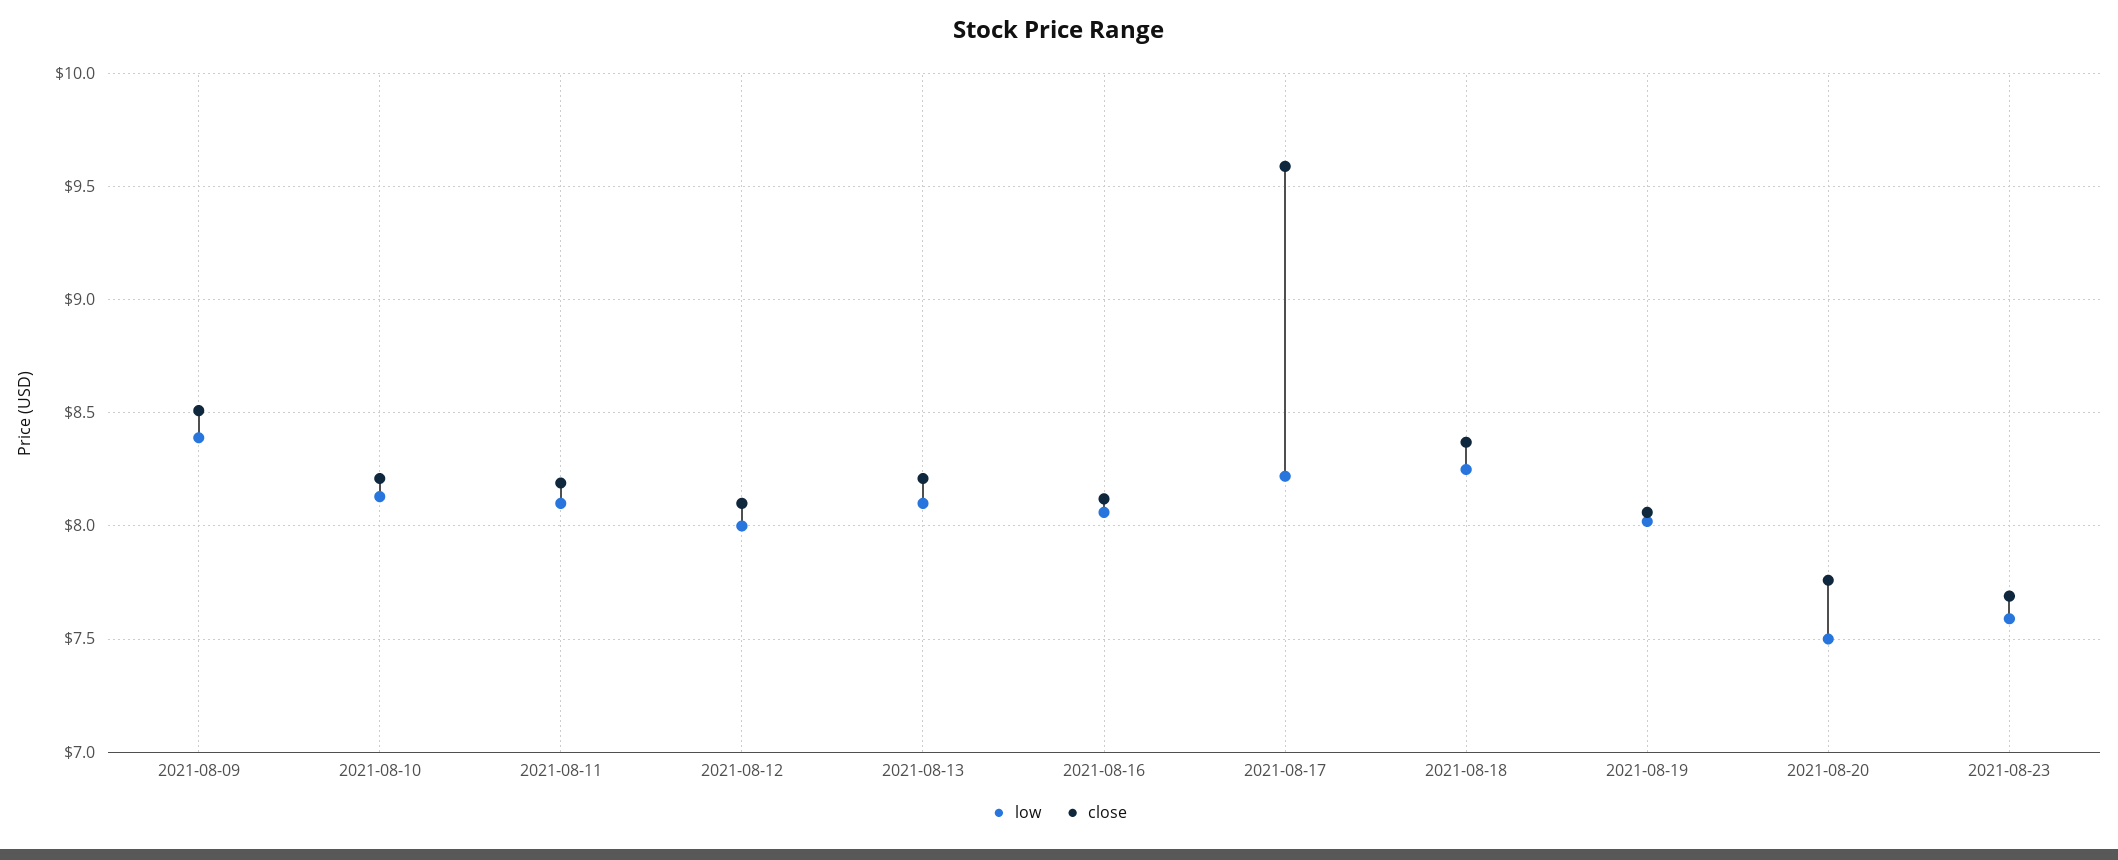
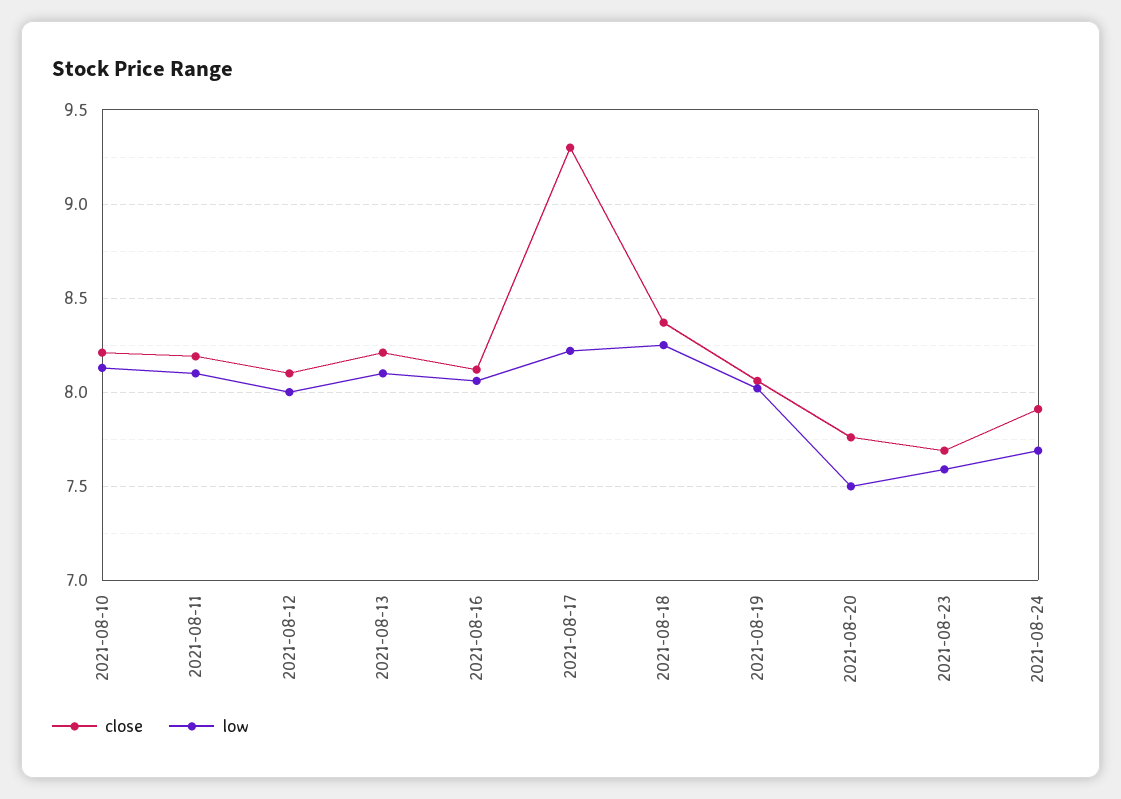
low, 2021-08-09: 8.4 -> none
close, 2021-08-09: 8.5 -> none
close, 2021-08-17: 9.6 -> 9.3
close, 2021-08-24: none -> 7.9
low, 2021-08-24: none -> 7.7

